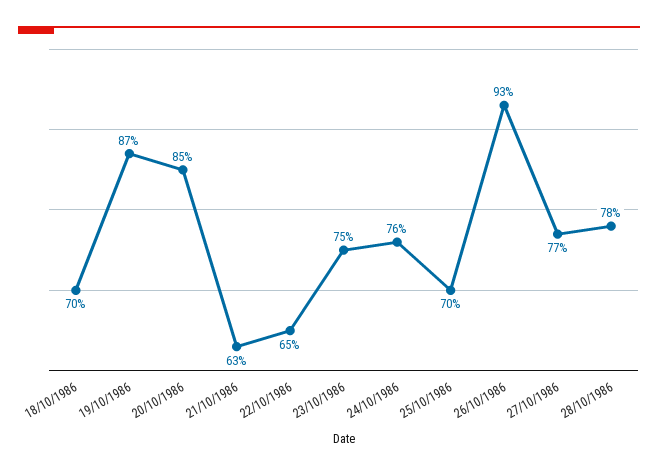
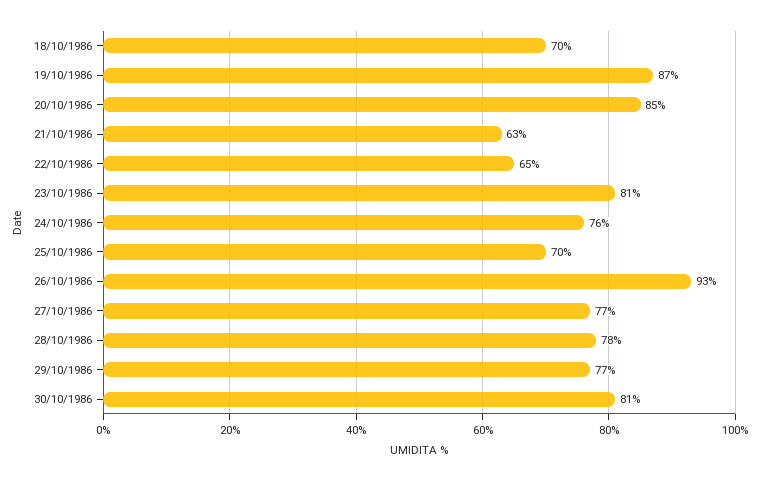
23/10/1986: 75 -> 81
29/10/1986: none -> 77
30/10/1986: none -> 81

